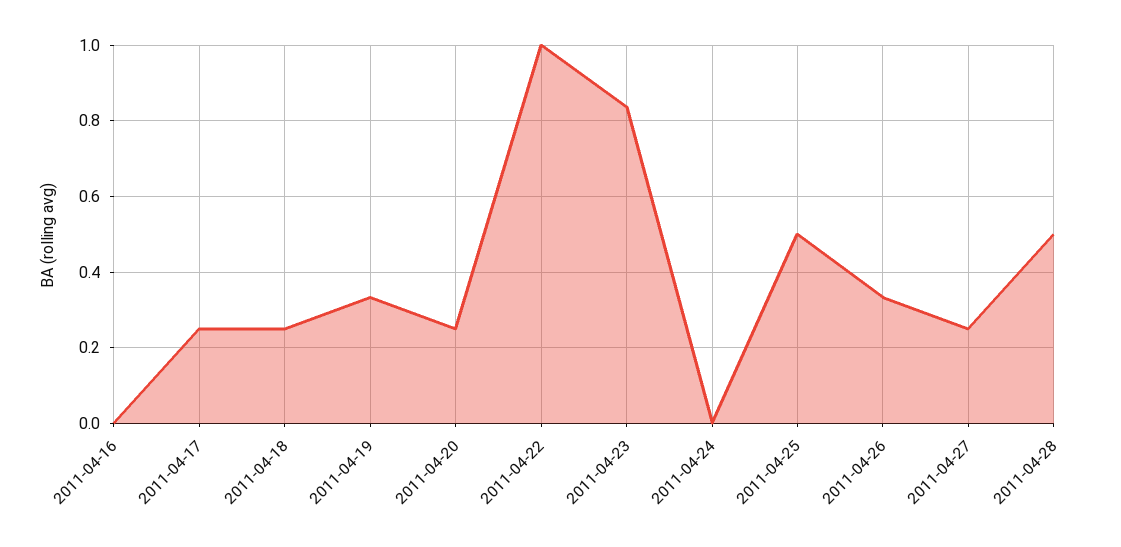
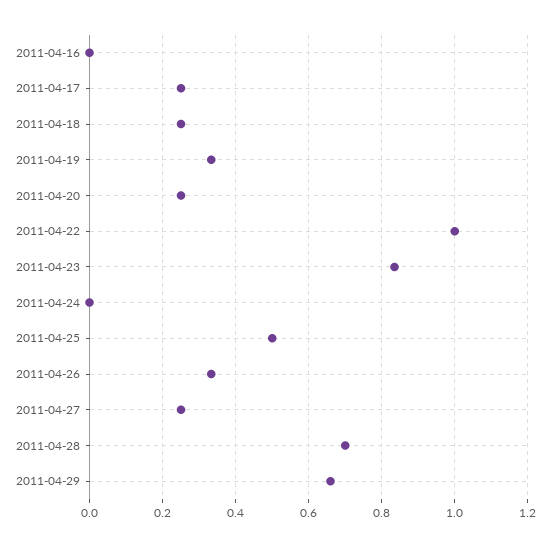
2011-04-28: 0.5 -> 0.7
2011-04-29: none -> 0.66

